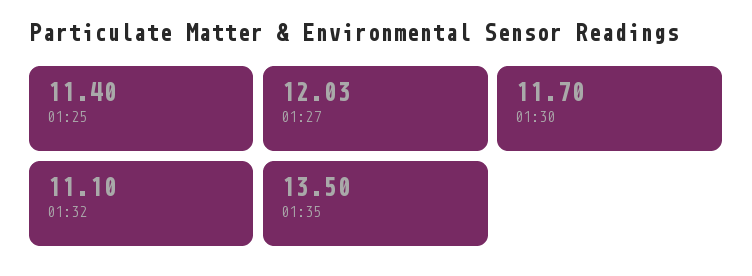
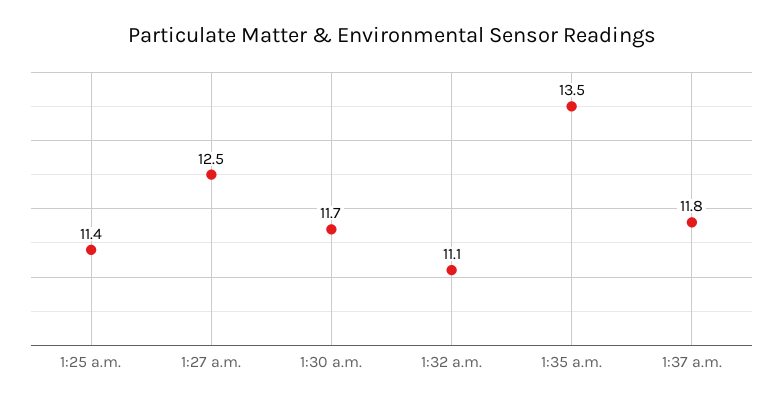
01:27: 12.03 -> 12.5
1:37 a.m.: none -> 11.8

